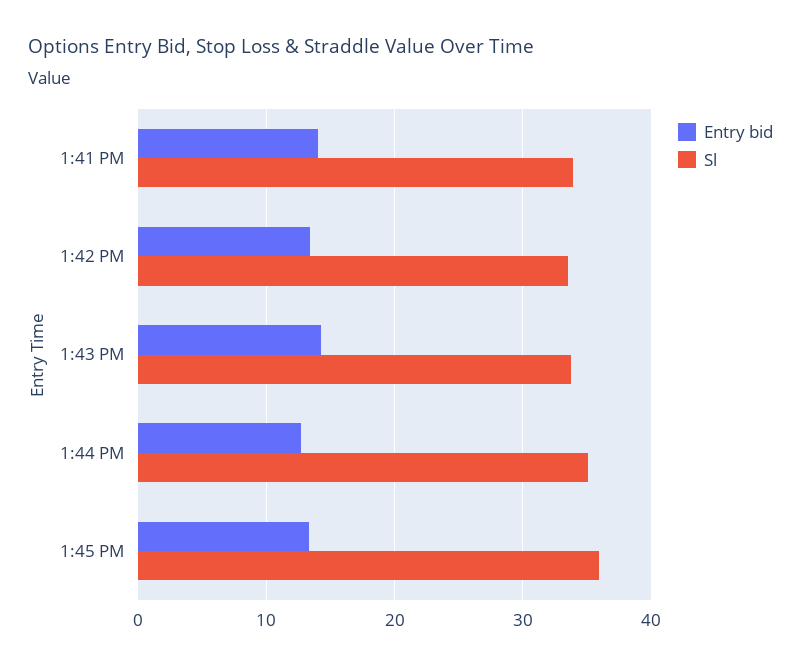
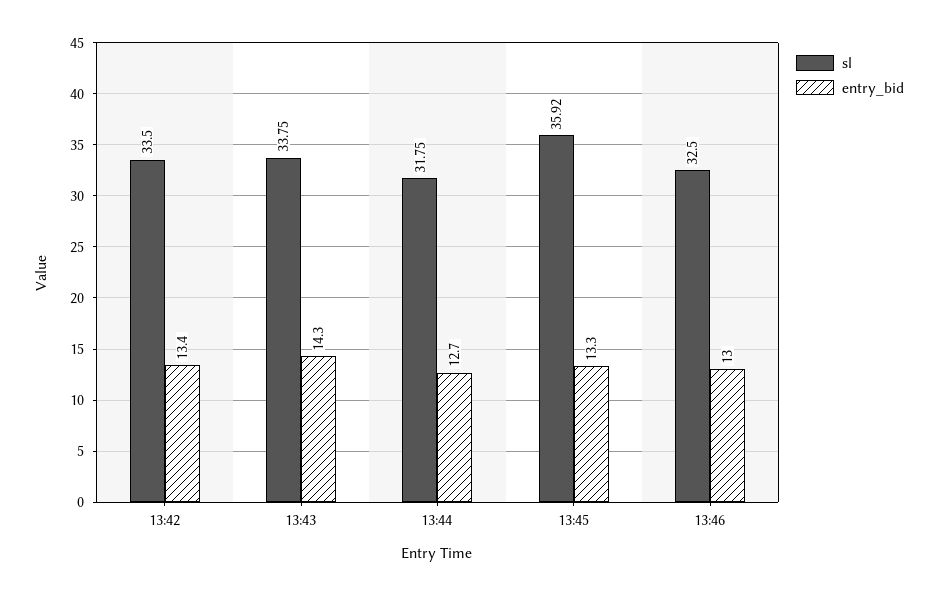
Entry bid, 1:41 PM: 14 -> none
Sl, 1:41 PM: 34 -> none
Sl, 1:44 PM: 35 -> 31.75
Sl, 13:46: none -> 32.5
Entry bid, 13:46: none -> 13

